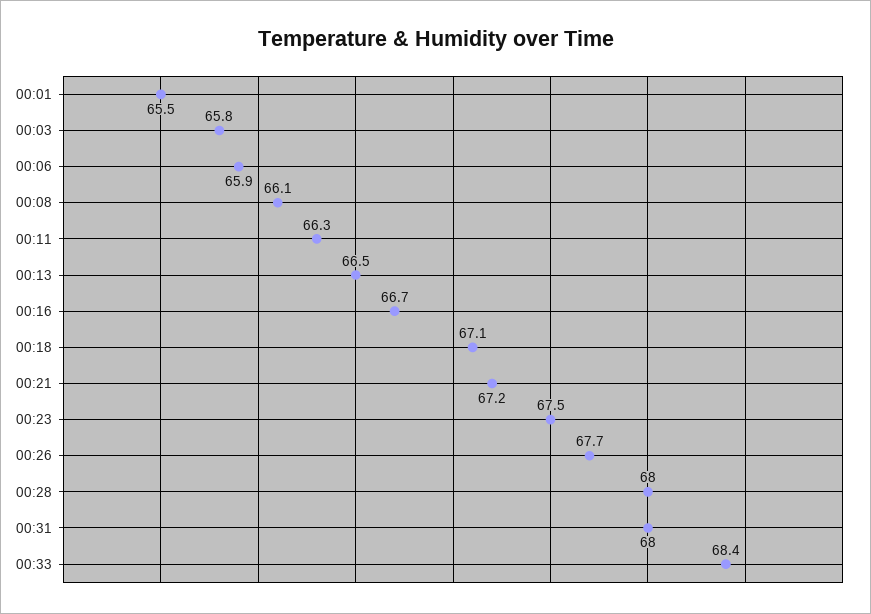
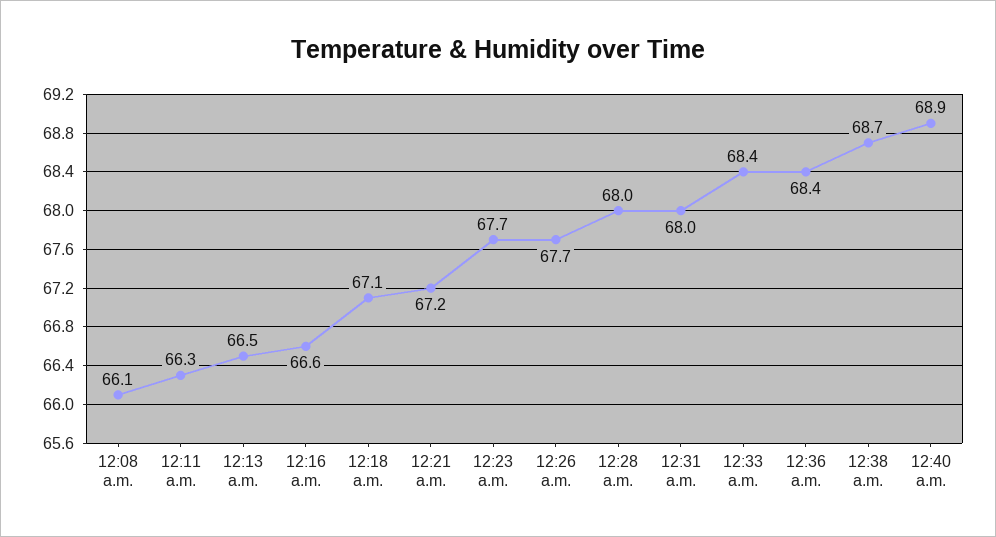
00:01: 65.5 -> none
00:03: 65.8 -> none
00:06: 65.9 -> none
00:16: 66.7 -> 66.6
00:23: 67.5 -> 67.7
12:36 a.m.: none -> 68.4
12:38 a.m.: none -> 68.7
12:40 a.m.: none -> 68.9

